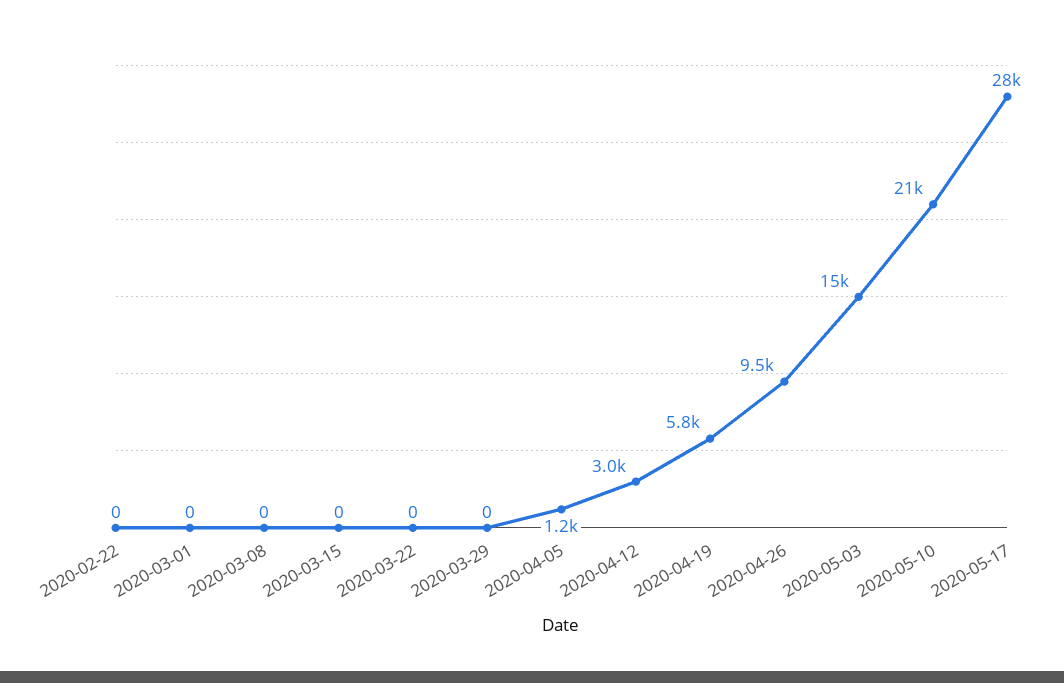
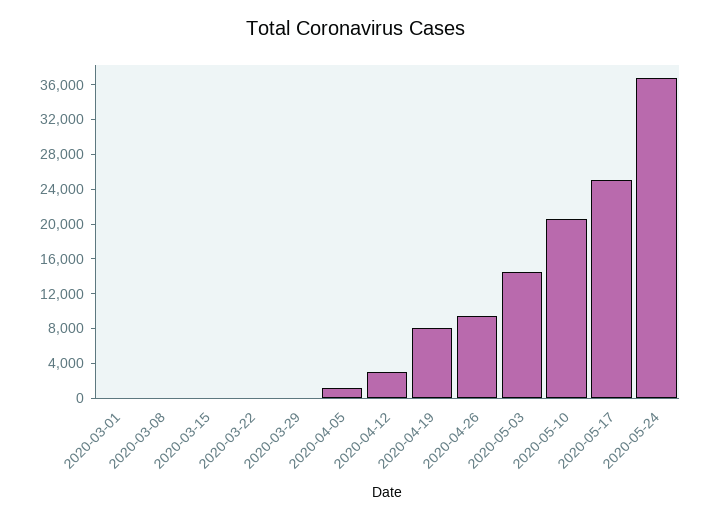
2020-02-22: 0 -> none
2020-04-19: 5800 -> 8000
2020-05-17: 28000 -> 25000
2020-05-24: none -> 37000

